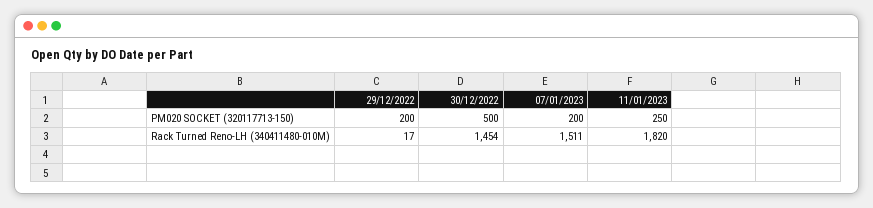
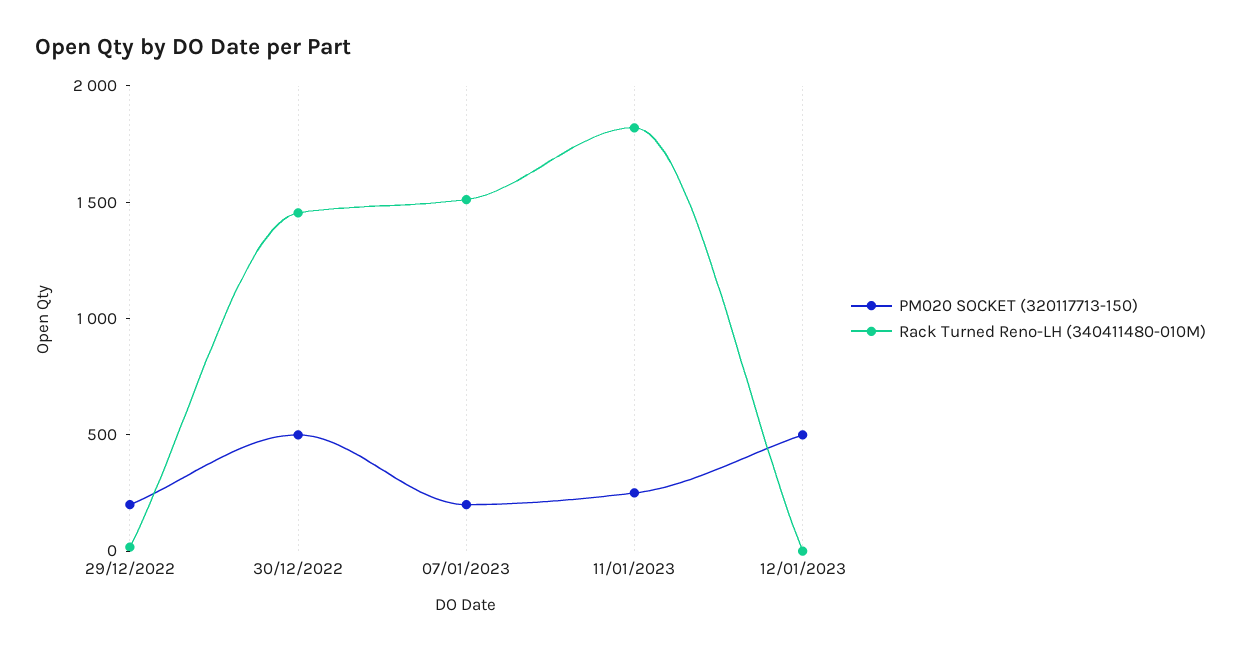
PM020 SOCKET (320117713-150), 12/01/2023: none -> 500
Rack Turned Reno-LH (340411480-010M), 12/01/2023: none -> 0

